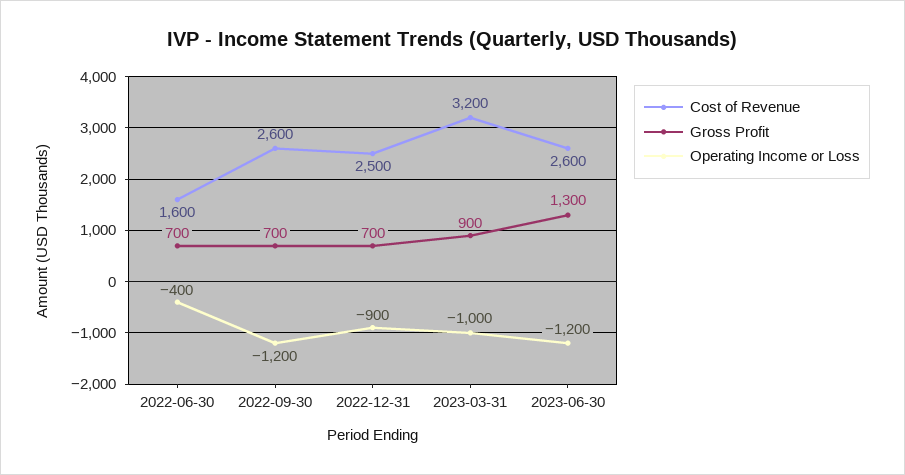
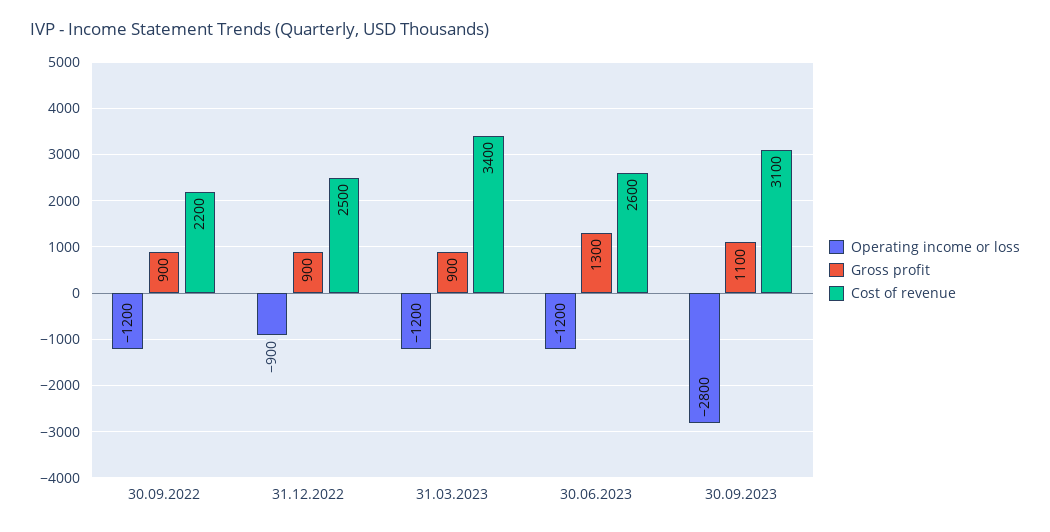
Cost of Revenue, 2022-06-30: 1600 -> none
Gross Profit, 2022-06-30: 700 -> none
Operating Income or Loss, 2022-06-30: -400 -> none
Cost of Revenue, 2022-09-30: 2600 -> 2200
Gross Profit, 2022-09-30: 700 -> 900
Gross Profit, 2022-12-31: 700 -> 900
Cost of Revenue, 2023-03-31: 3200 -> 3400
Operating Income or Loss, 2023-03-31: -1000 -> -1200
Operating Income or Loss, 30.09.2023: none -> -2800
Gross Profit, 30.09.2023: none -> 1100
Cost of Revenue, 30.09.2023: none -> 3100

